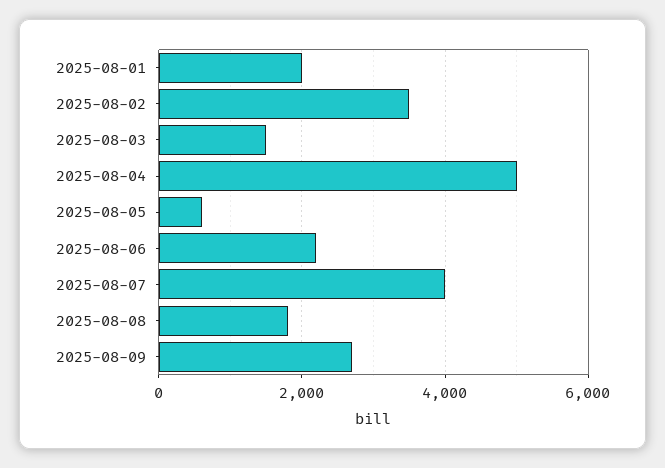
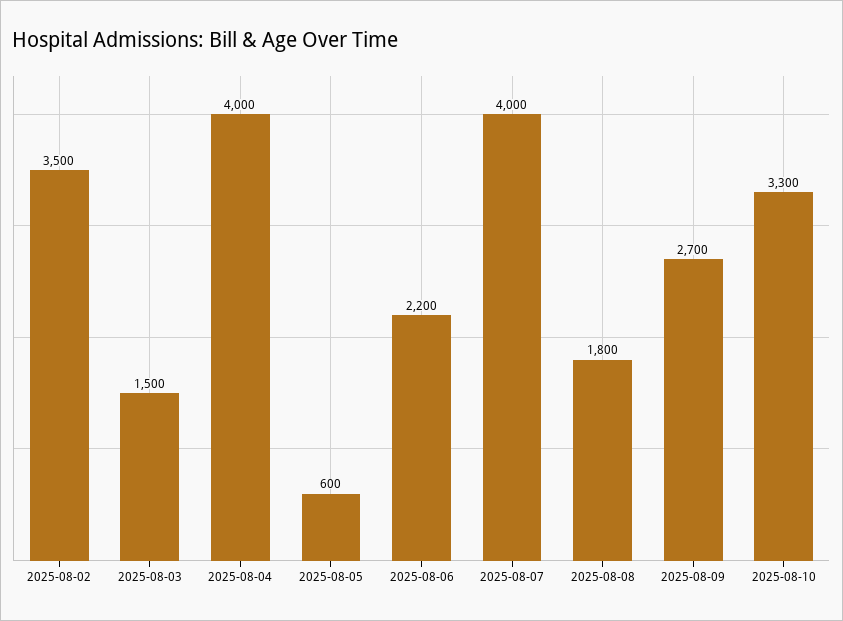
2025-08-01: 2000 -> none
2025-08-04: 5000 -> 4000
2025-08-10: none -> 3300

